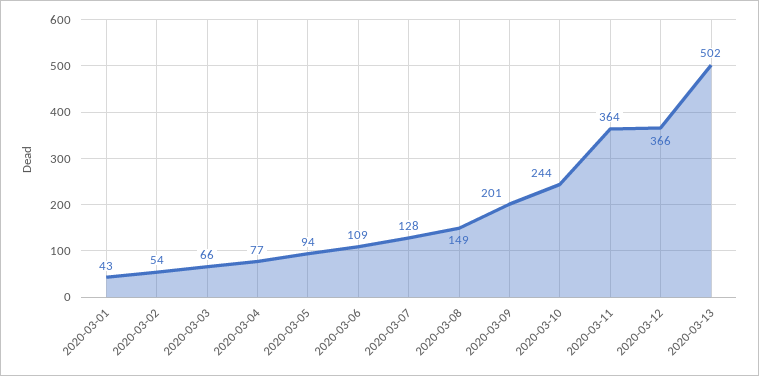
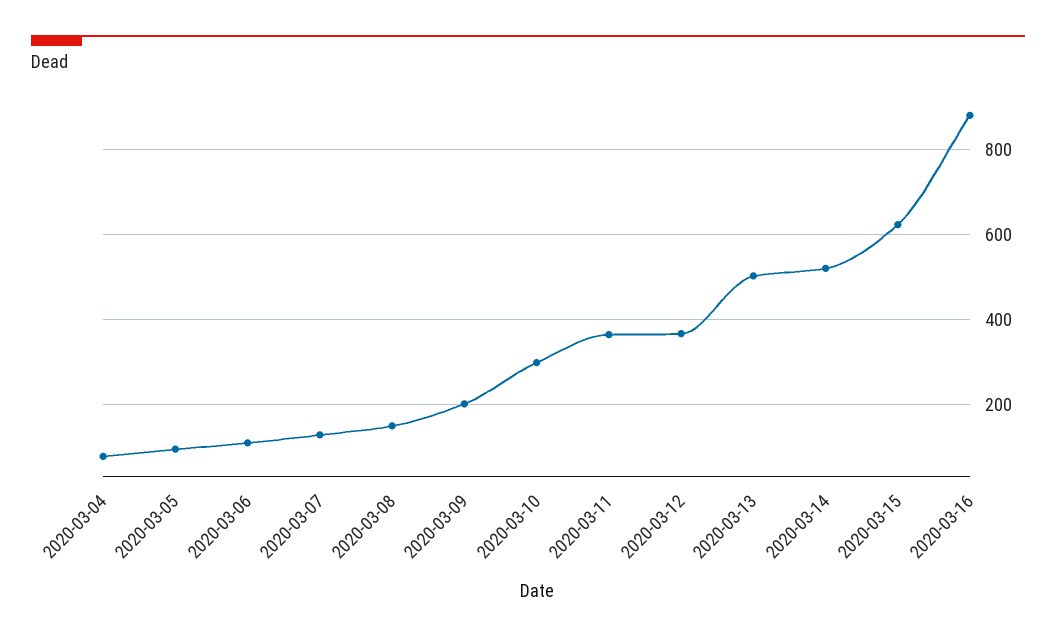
2020-03-01: 43 -> none
2020-03-02: 54 -> none
2020-03-03: 66 -> none
2020-03-10: 244 -> 300
2020-03-14: none -> 520
2020-03-15: none -> 620
2020-03-16: none -> 880

